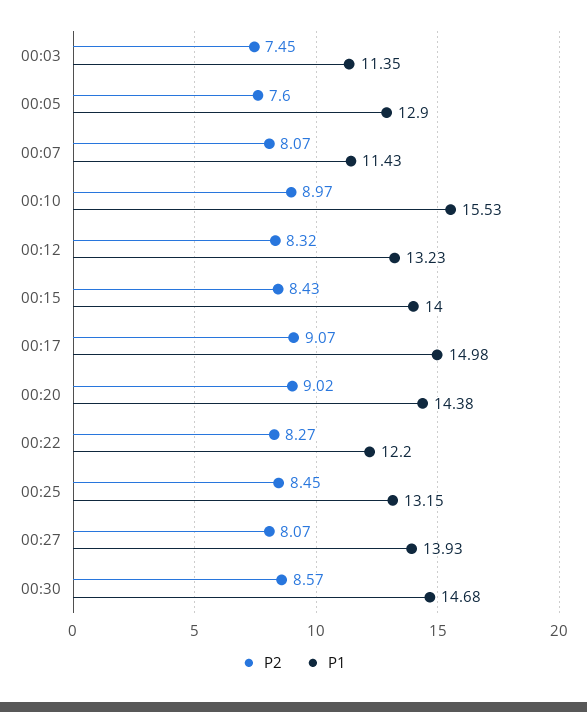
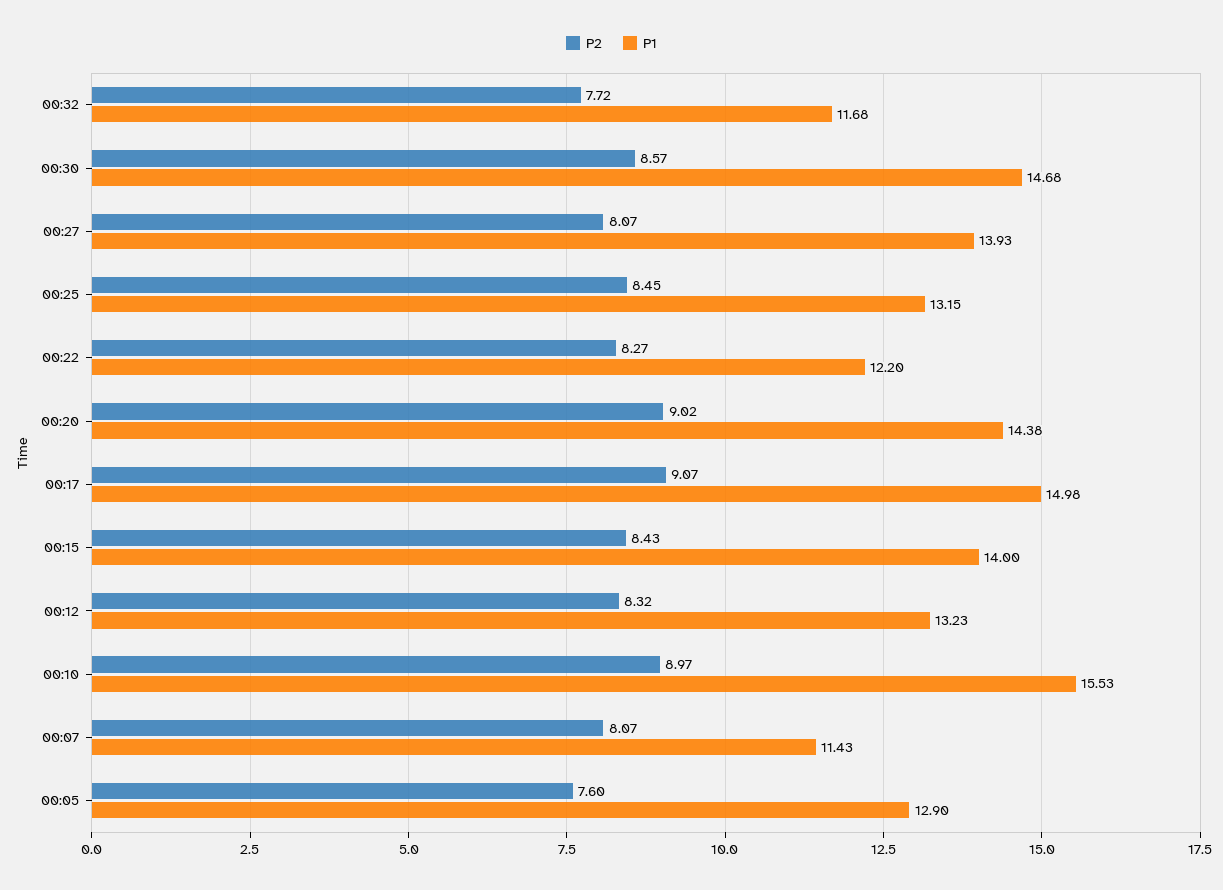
P2, 00:03: 7.45 -> none
P1, 00:03: 11.35 -> none
P2, 00:32: none -> 7.72
P1, 00:32: none -> 11.68

